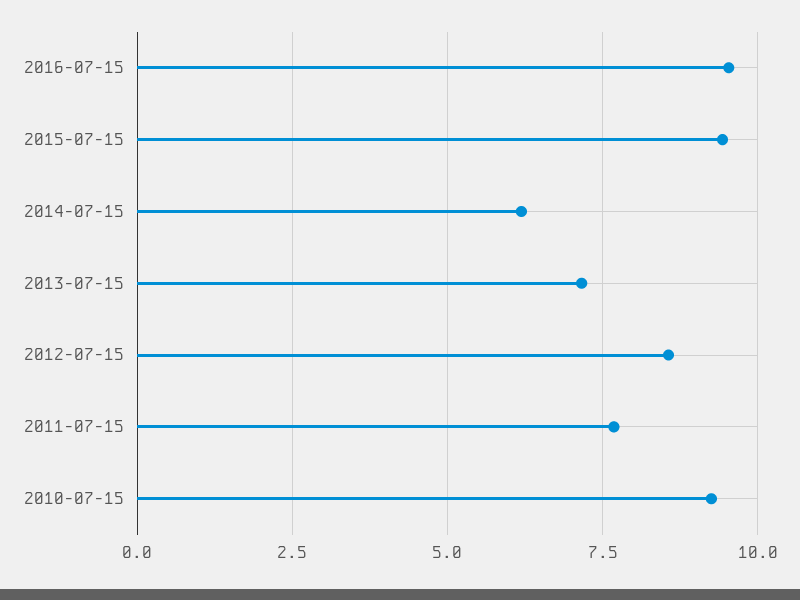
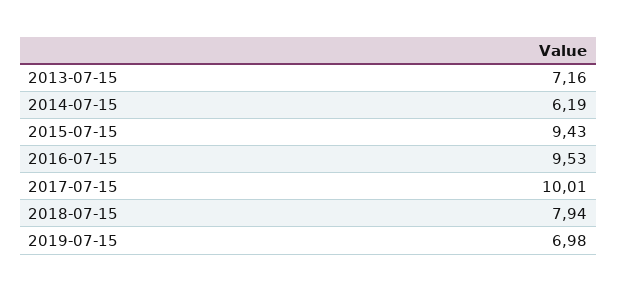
2012-07-15: 8.5 -> none
2011-07-15: 7.75 -> none
2010-07-15: 9.25 -> none
2017-07-15: none -> 10.01
2018-07-15: none -> 7.94
2019-07-15: none -> 6.98

